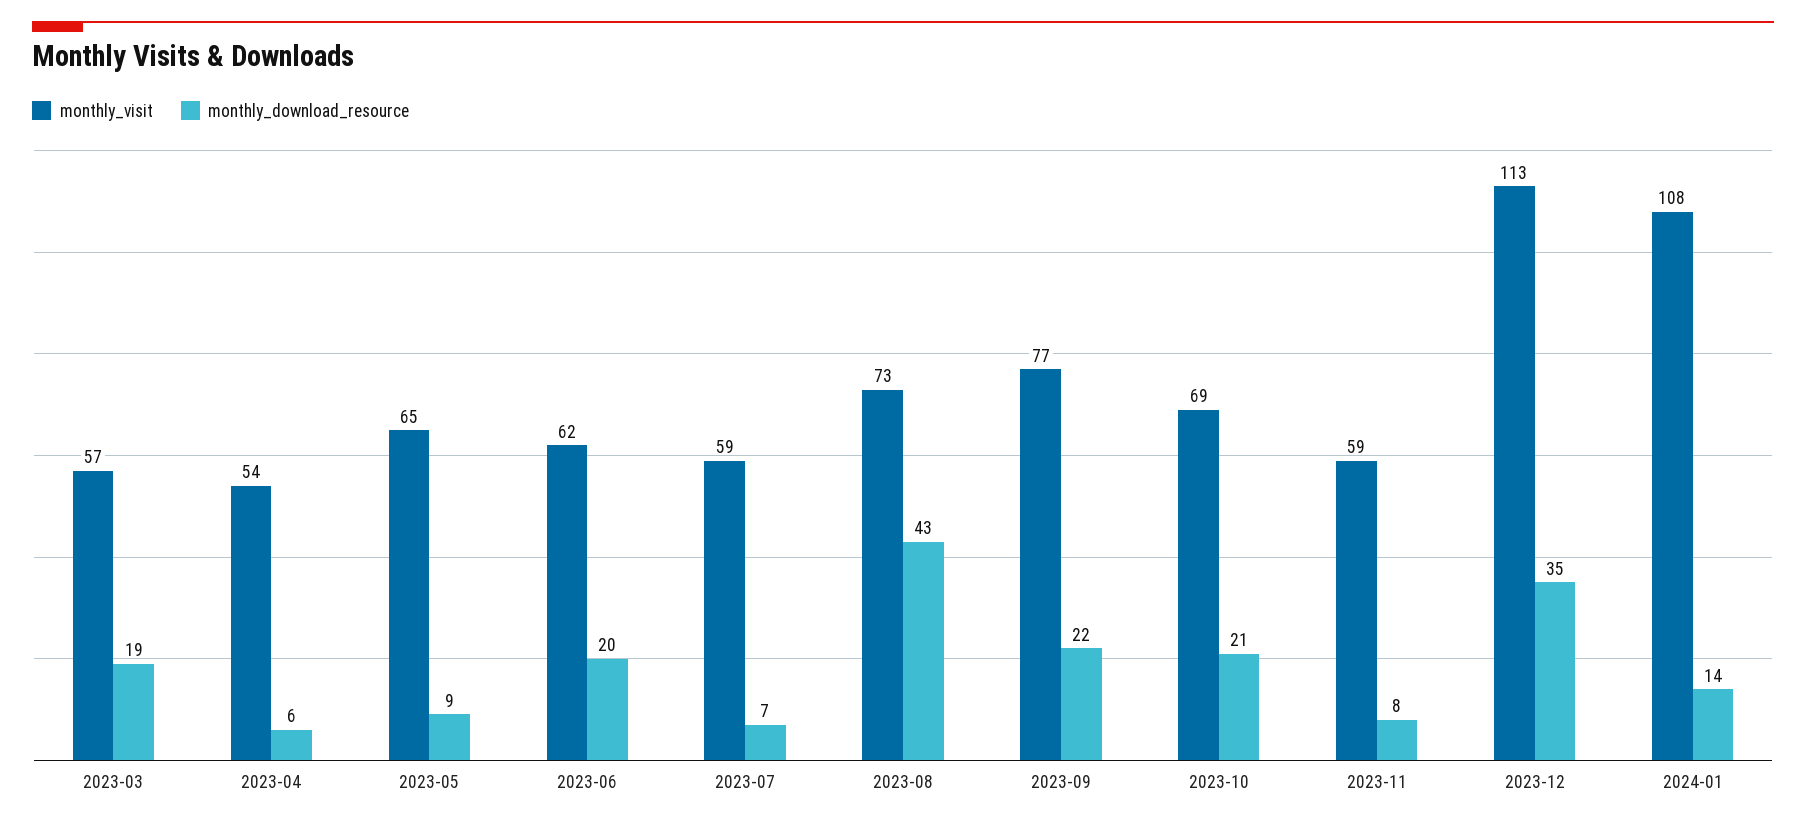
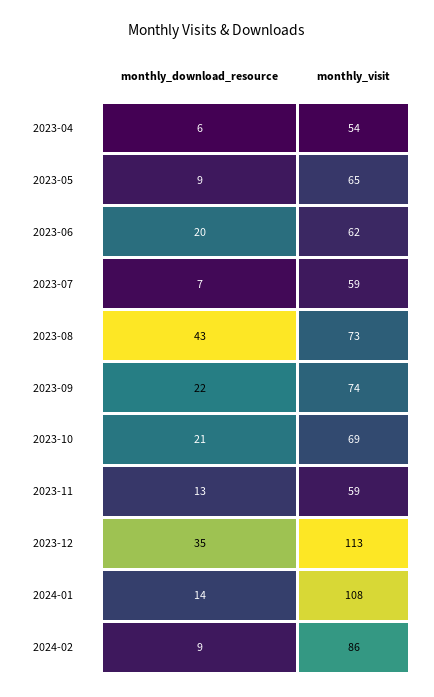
monthly_visit, 2023-03: 57 -> none
monthly_download_resource, 2023-03: 19 -> none
monthly_visit, 2023-09: 77 -> 74
monthly_download_resource, 2023-11: 8 -> 13
monthly_download_resource, 2024-02: none -> 9
monthly_visit, 2024-02: none -> 86

